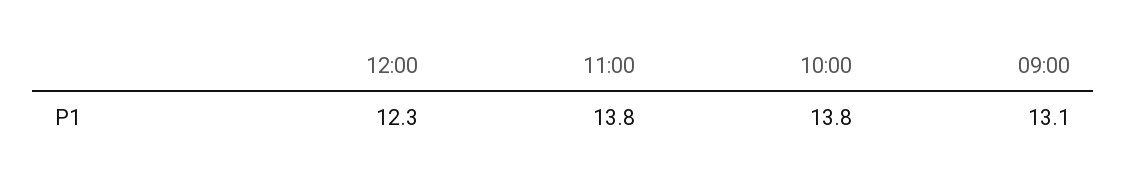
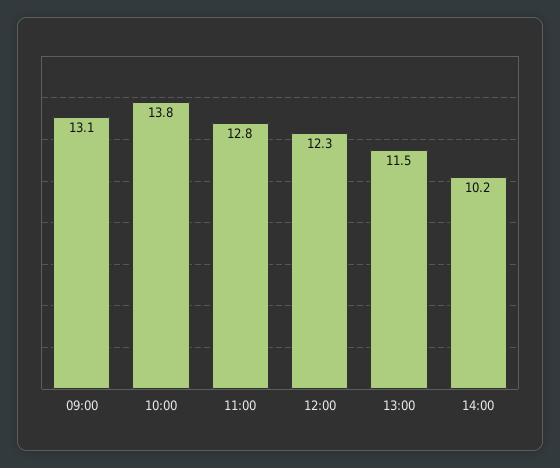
11:00: 13.8 -> 12.8
13:00: none -> 11.5
14:00: none -> 10.2

